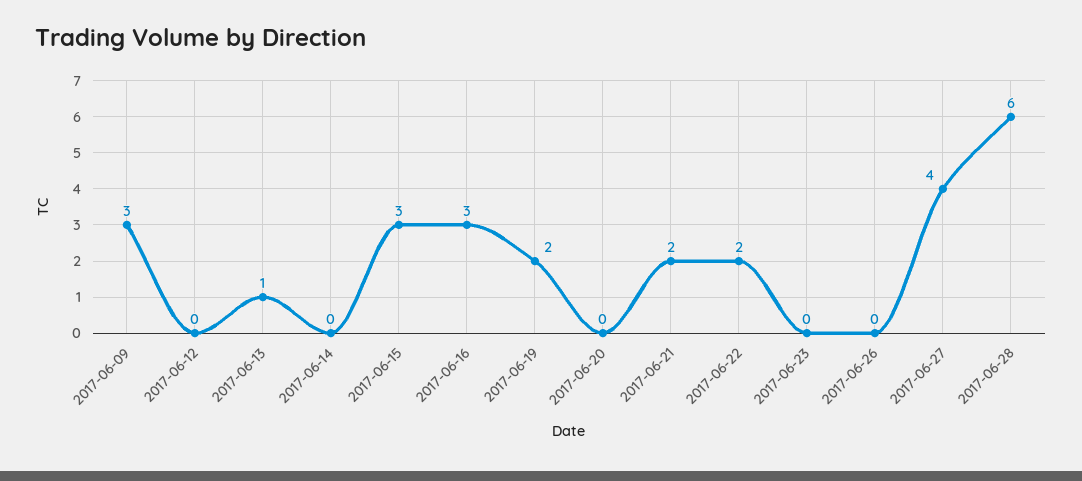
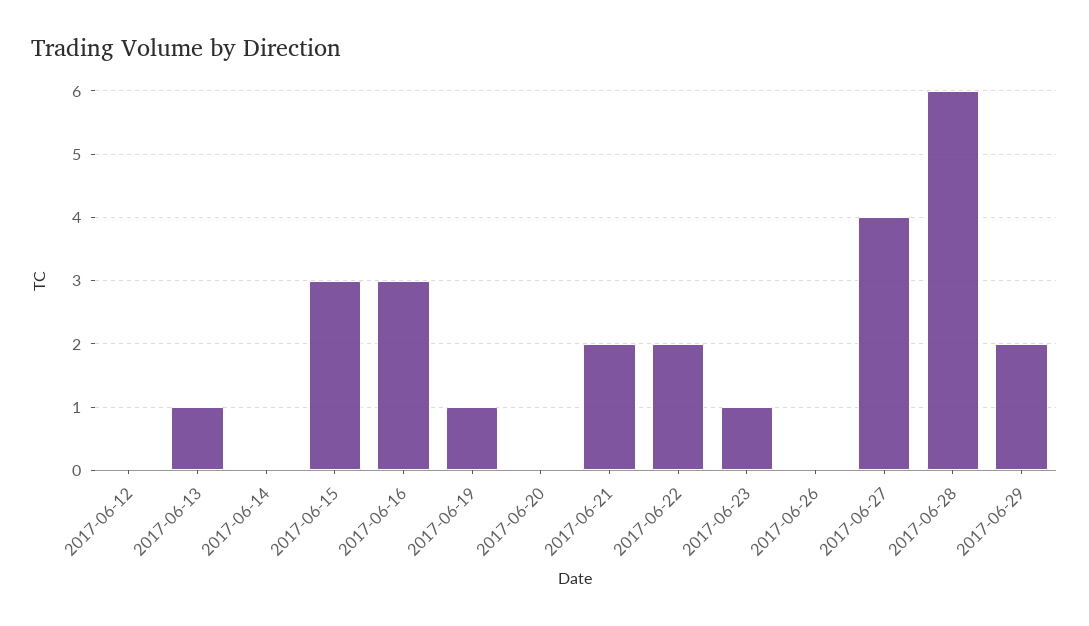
2017-06-09: 3 -> none
2017-06-19: 2 -> 1
2017-06-23: 0 -> 1
2017-06-29: none -> 2

